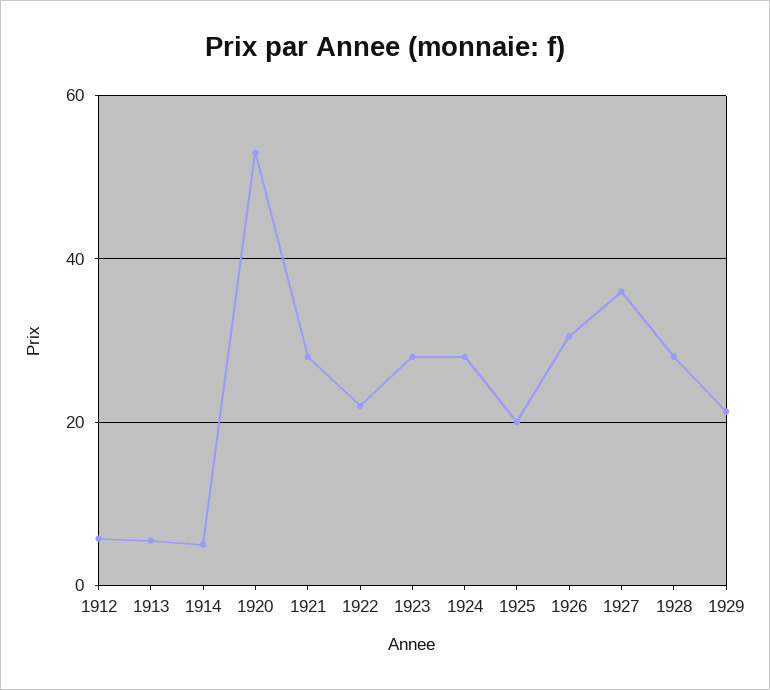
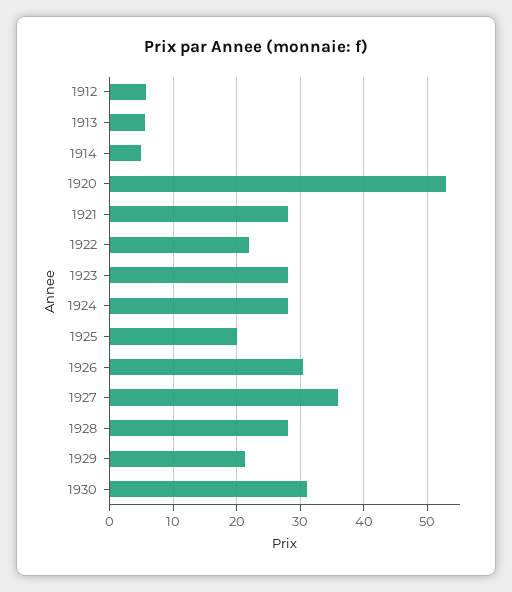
1930: none -> 31

